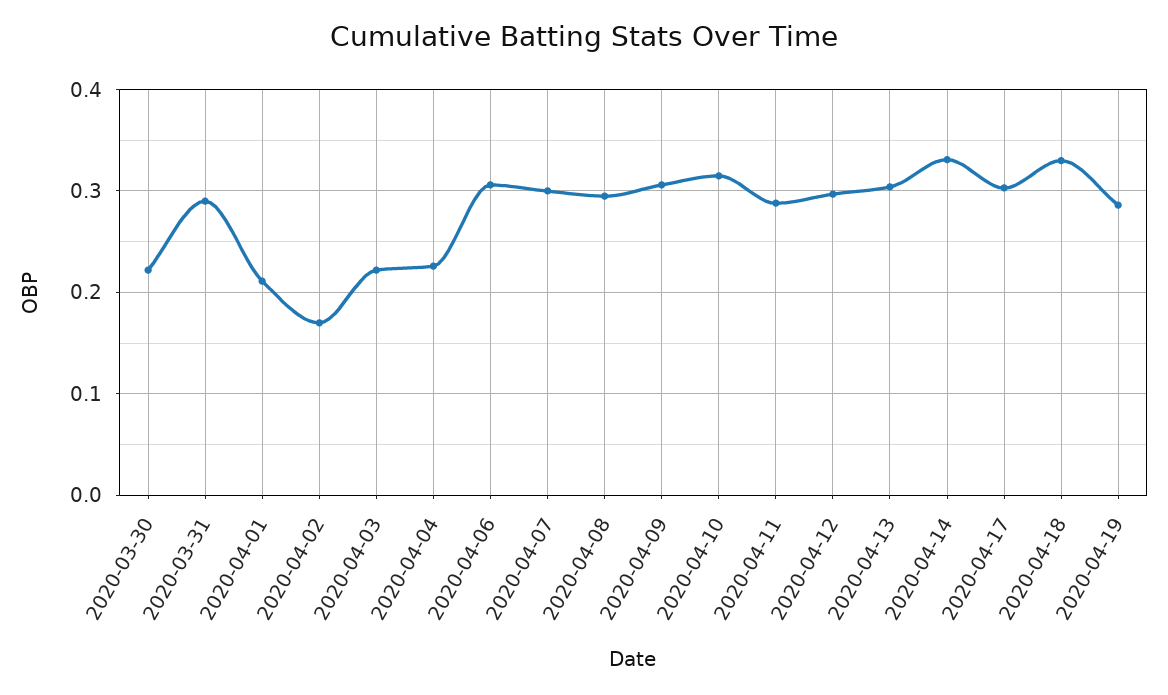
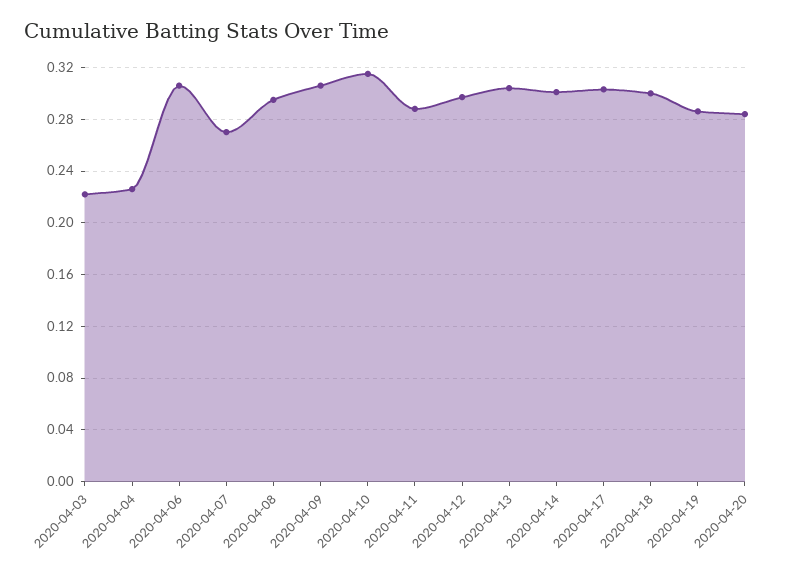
2020-03-30: 0.22 -> none
2020-03-31: 0.29 -> none
2020-04-01: 0.21 -> none
2020-04-02: 0.17 -> none
2020-04-07: 0.3 -> 0.27
2020-04-14: 0.33 -> 0.3
2020-04-18: 0.33 -> 0.3
2020-04-20: none -> 0.285

